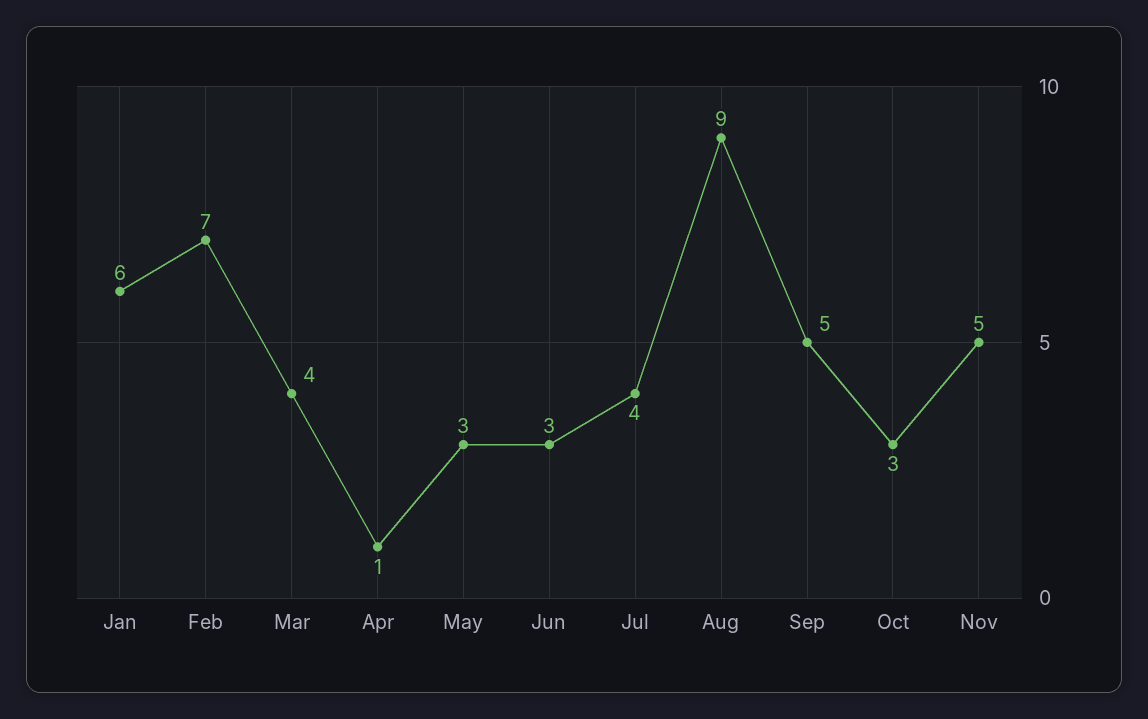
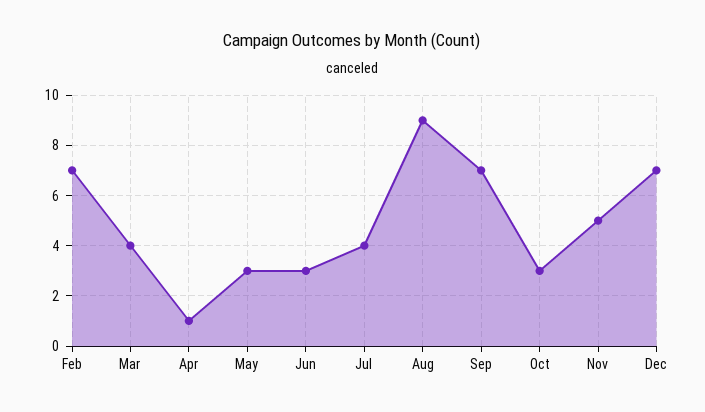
Jan: 6 -> none
Sep: 5 -> 7
Dec: none -> 7

